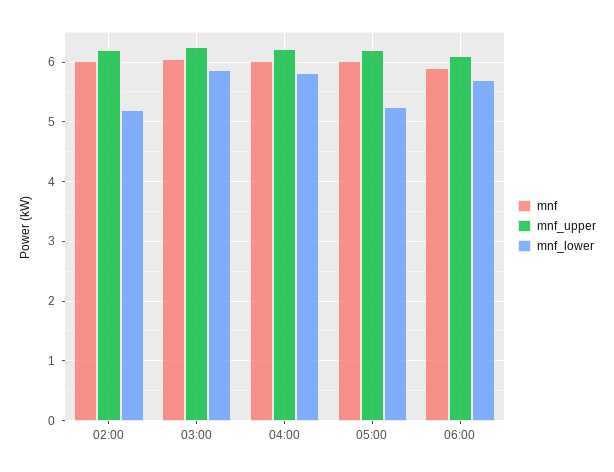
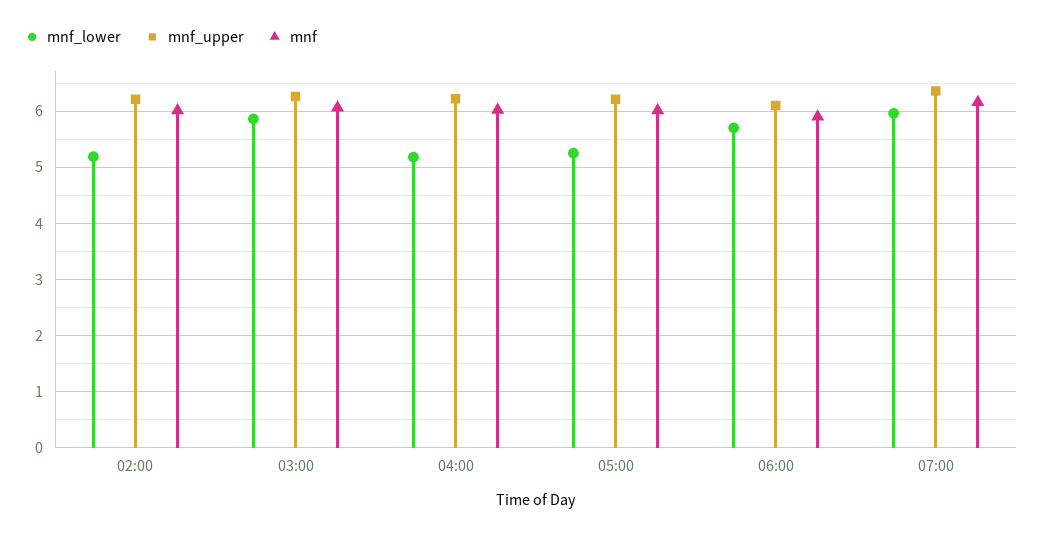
mnf_lower, 04:00: 5.8 -> 5.2
mnf_lower, 07:00: none -> 6
mnf_upper, 07:00: none -> 6.4
mnf, 07:00: none -> 6.2

